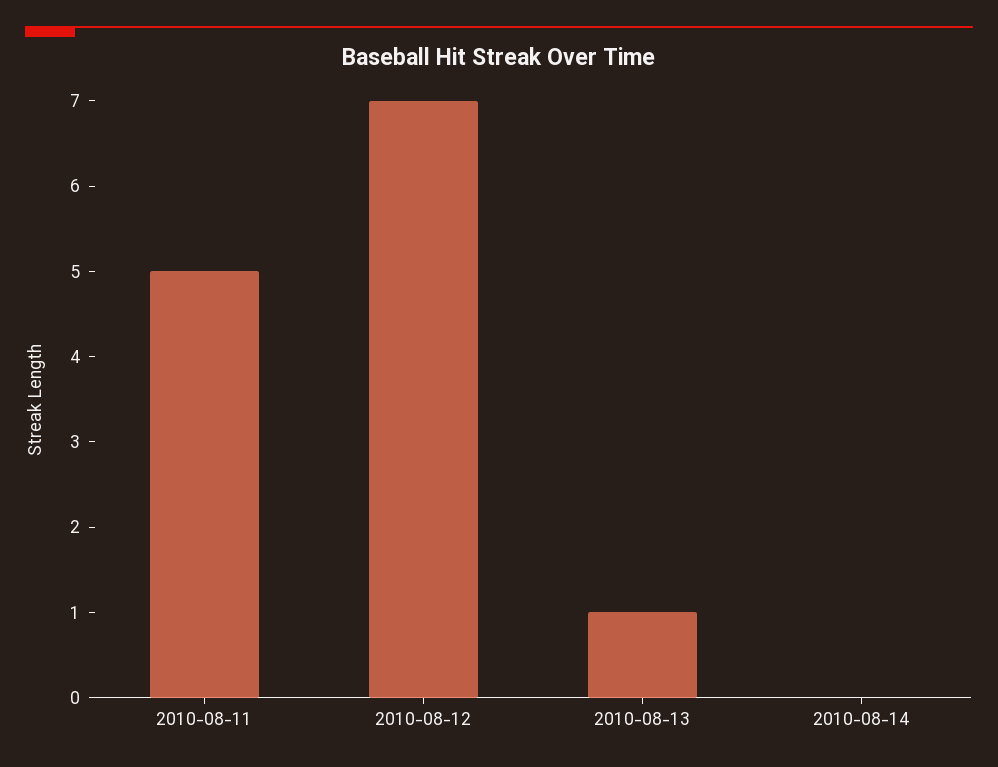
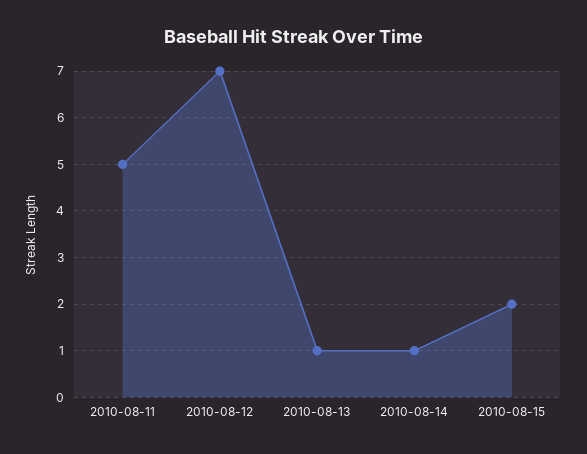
2010-08-14: 0 -> 1
2010-08-15: none -> 2

